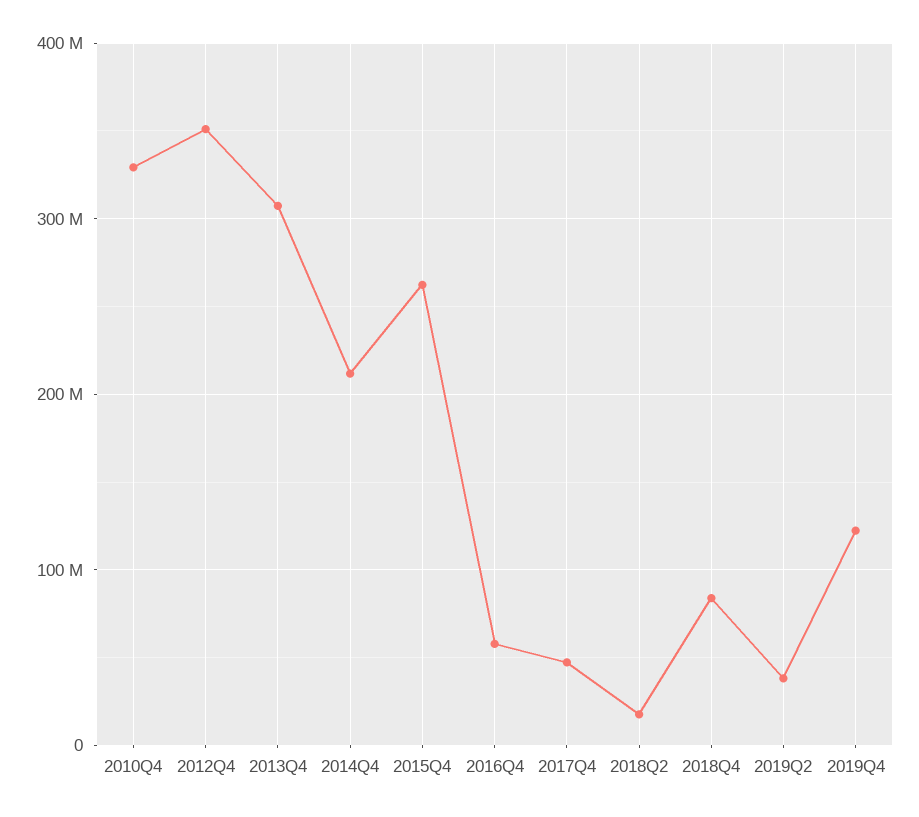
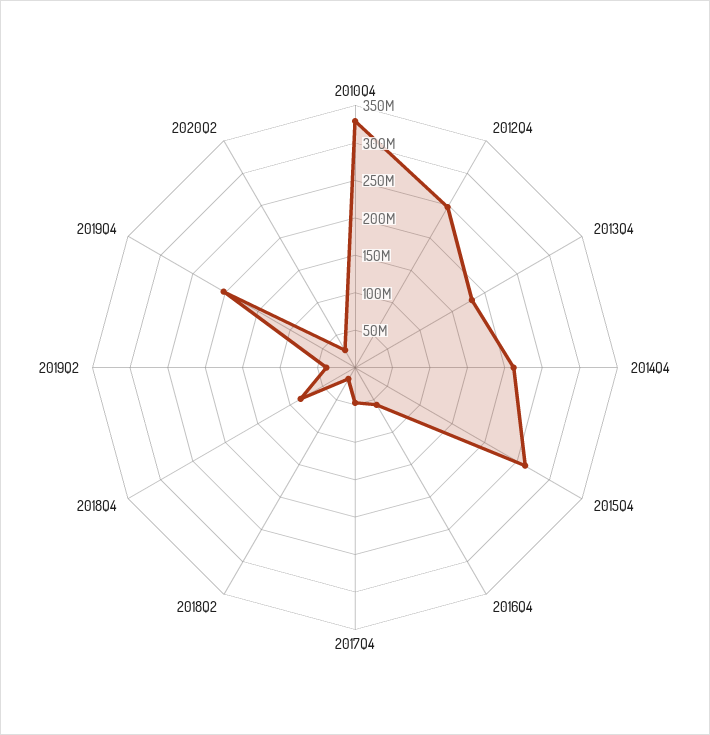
2012Q4: 350000000 -> 250000000
2013Q4: 310000000 -> 175000000
2019Q4: 120000000 -> 200000000
2020Q2: none -> 25000000

